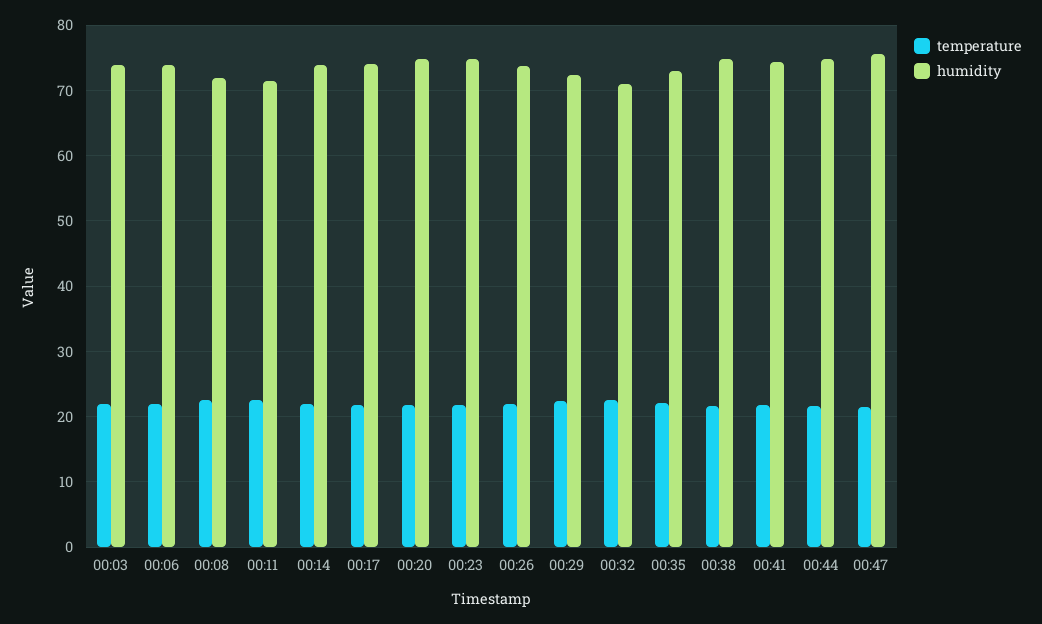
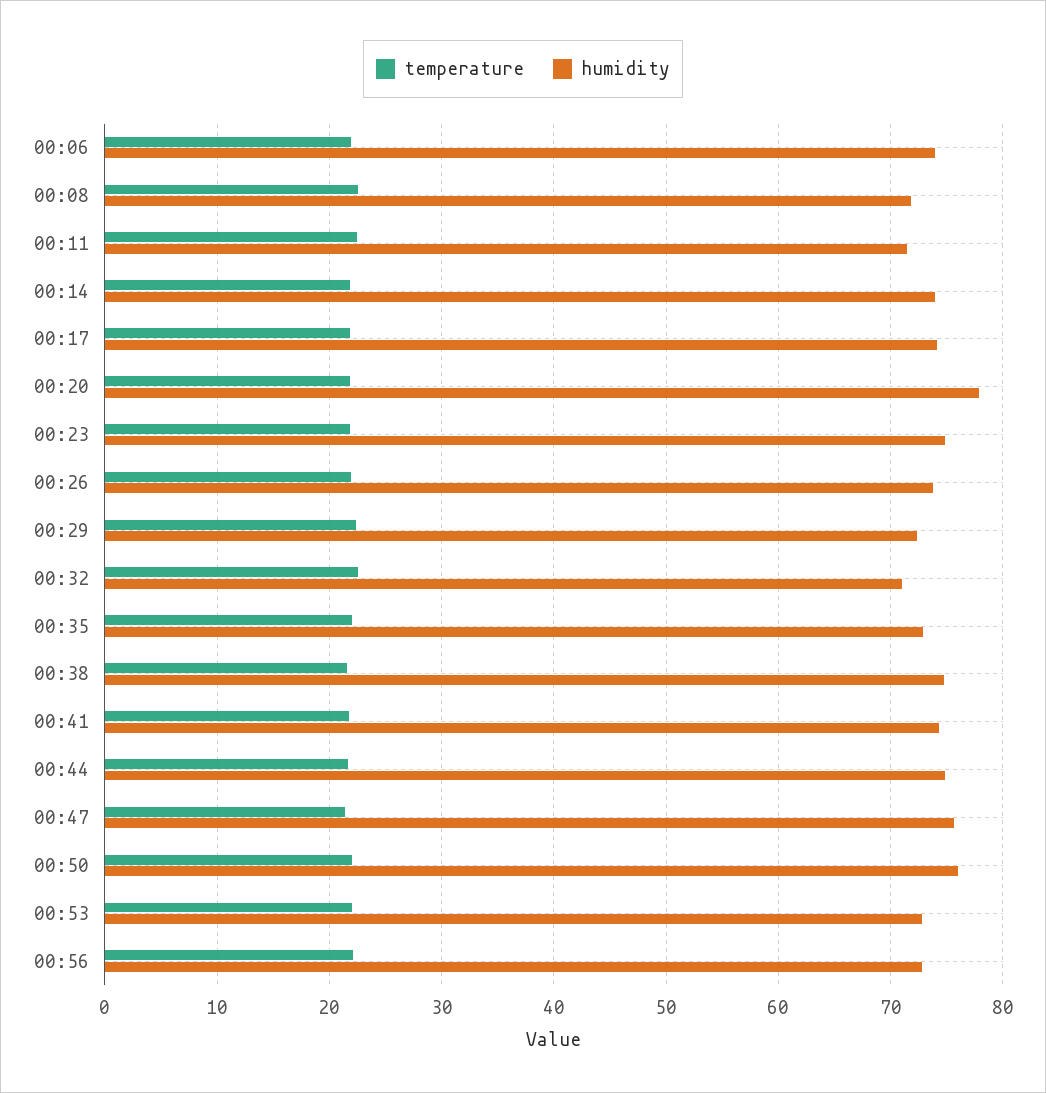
temperature, 00:03: 22 -> none
humidity, 00:03: 74 -> none
humidity, 00:20: 75 -> 78
temperature, 00:50: none -> 22
humidity, 00:50: none -> 76
temperature, 00:53: none -> 22
humidity, 00:53: none -> 73
temperature, 00:56: none -> 22
humidity, 00:56: none -> 73

